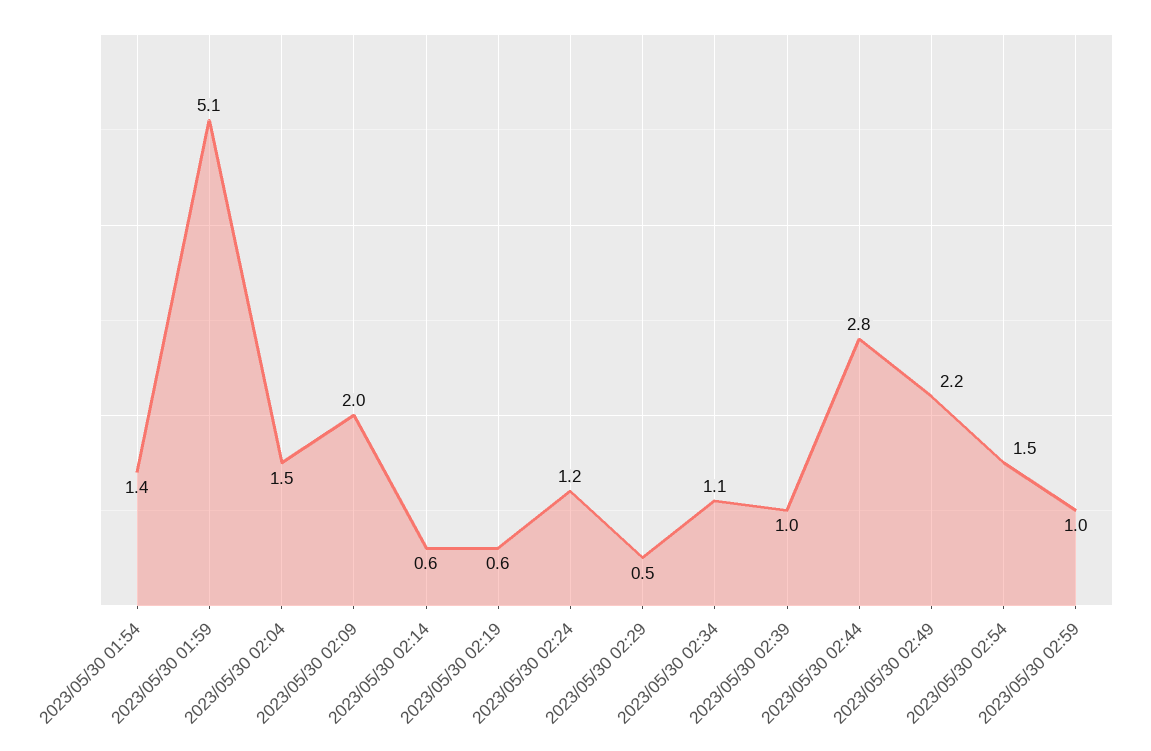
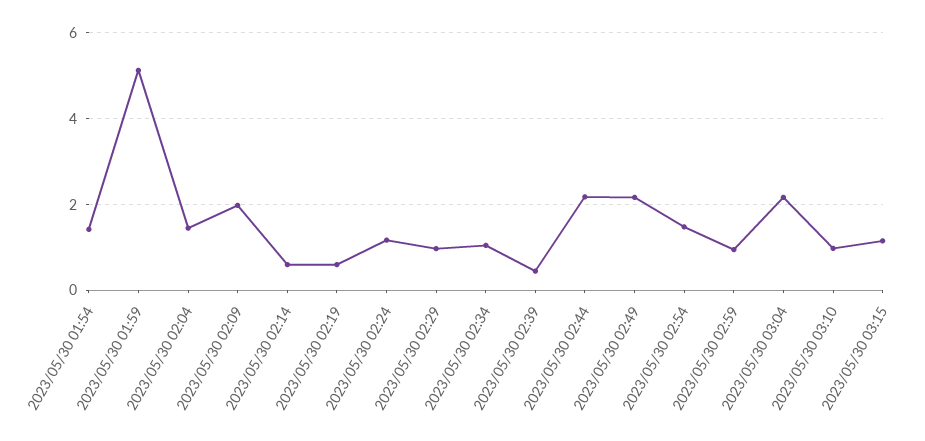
2023/05/30 02:29: 0.5 -> 1
2023/05/30 02:39: 1 -> 0.4
2023/05/30 02:44: 2.8 -> 2.2
2023/05/30 03:04: none -> 2.2
2023/05/30 03:10: none -> 1
2023/05/30 03:15: none -> 1.2

